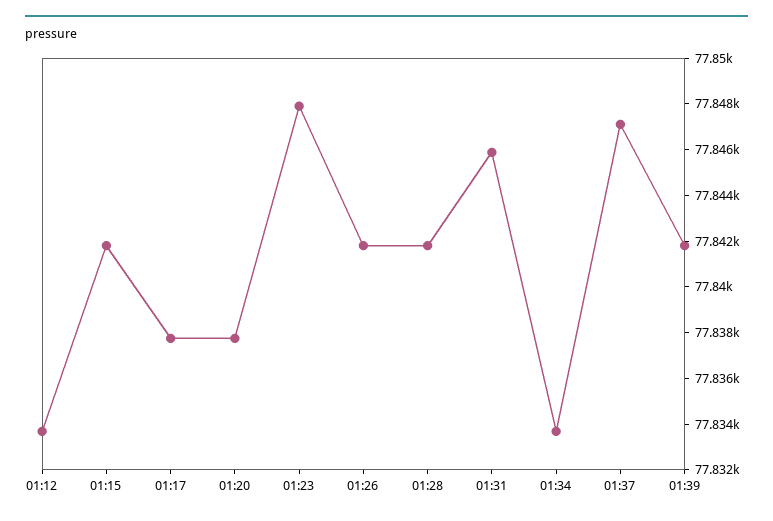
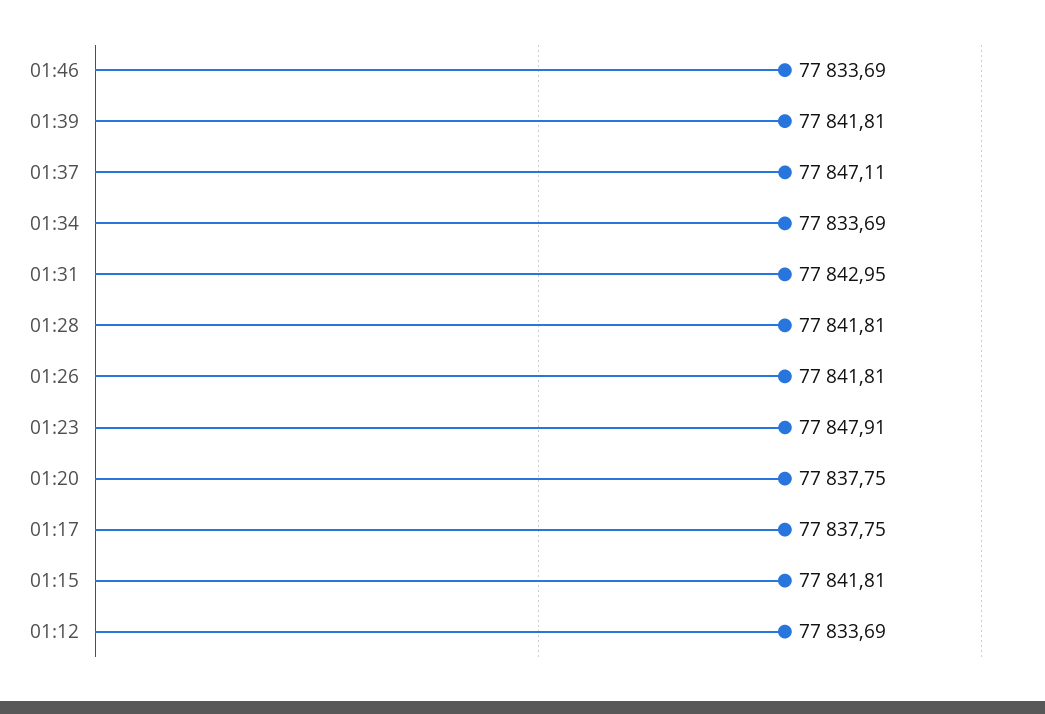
01:31: 77846 -> 77842.95
01:46: none -> 77833.69

